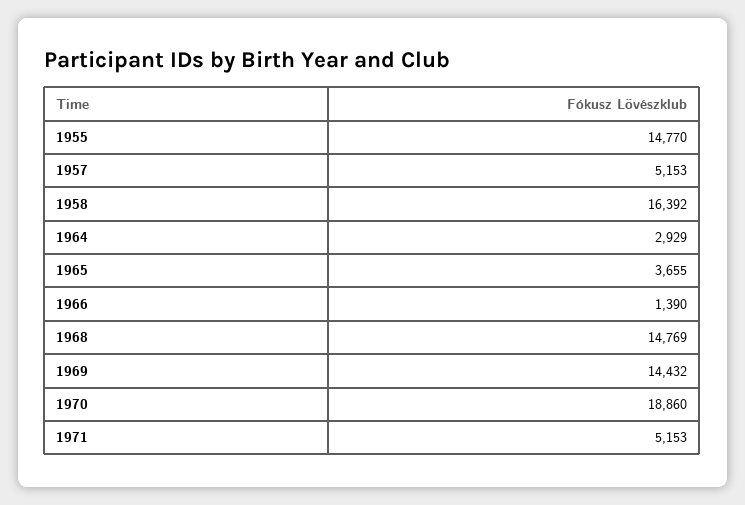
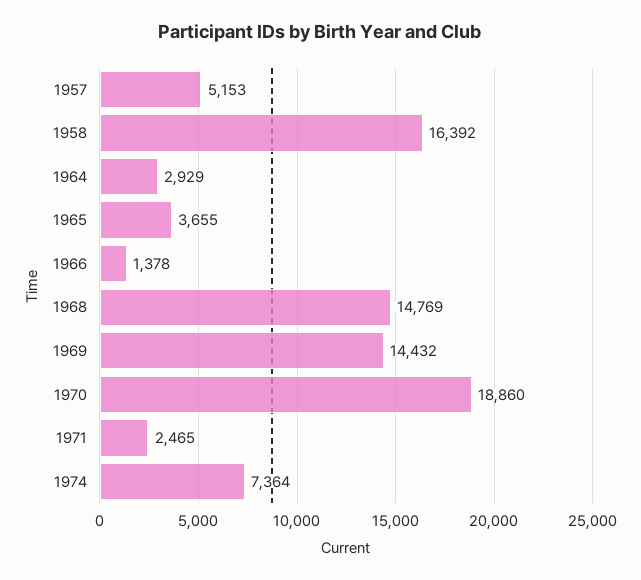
1955: 14770 -> none
1966: 1390 -> 1378
1971: 5153 -> 2465
1974: none -> 7364

